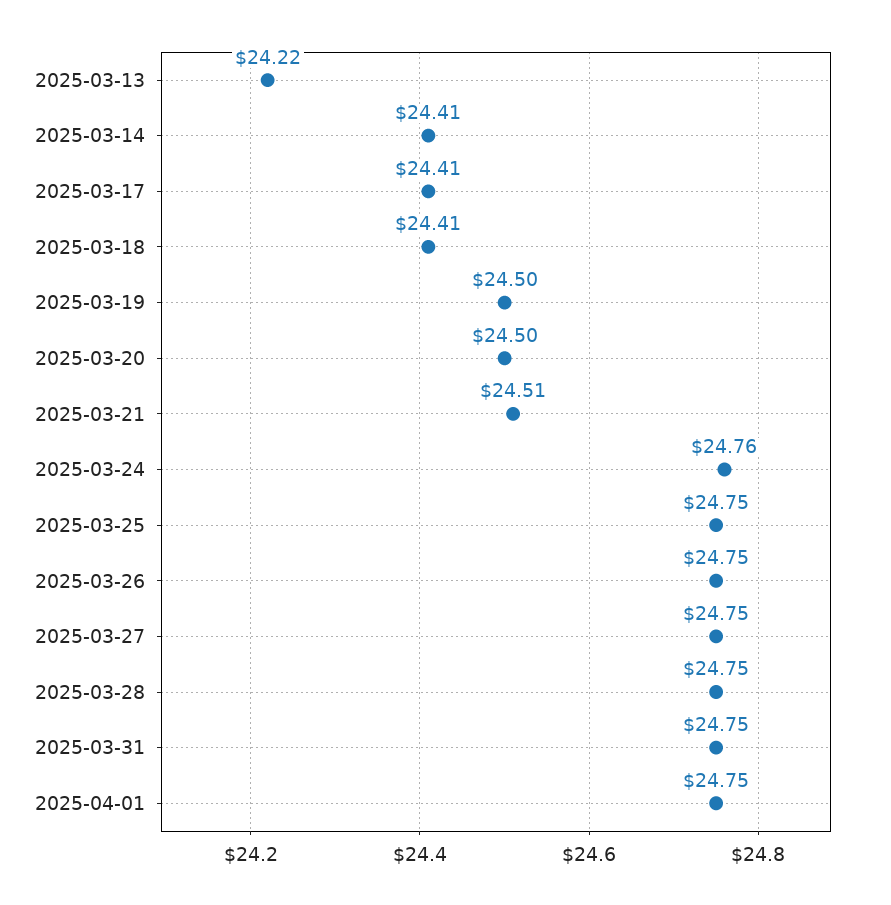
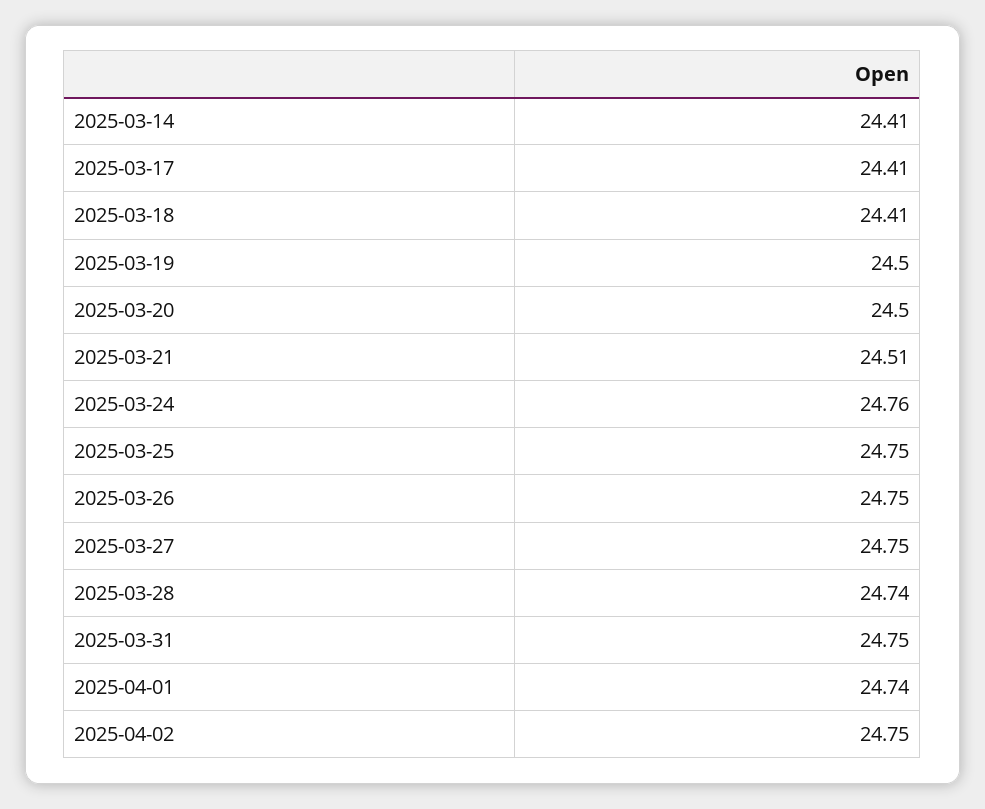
2025-03-13: 24.22 -> none
2025-03-28: 24.75 -> 24.74
2025-04-01: 24.75 -> 24.74
2025-04-02: none -> 24.75

